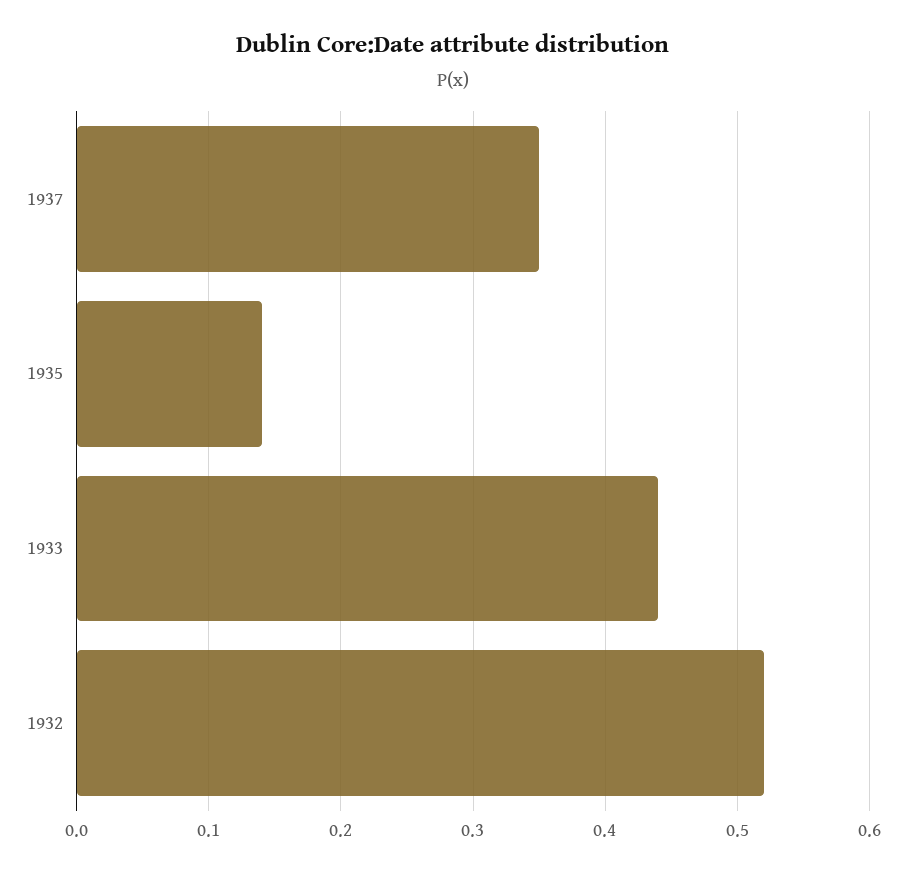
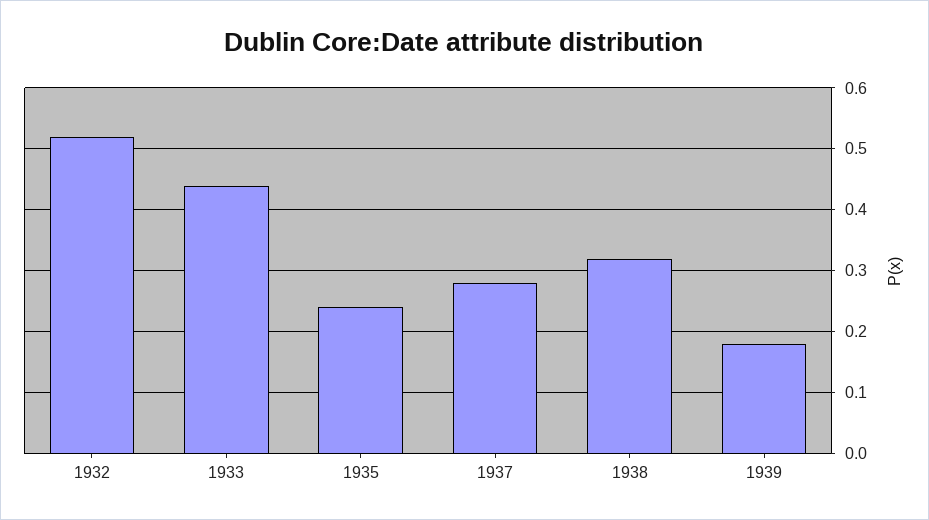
1937: 0.35 -> 0.28
1935: 0.14 -> 0.24
1938: none -> 0.32
1939: none -> 0.18

